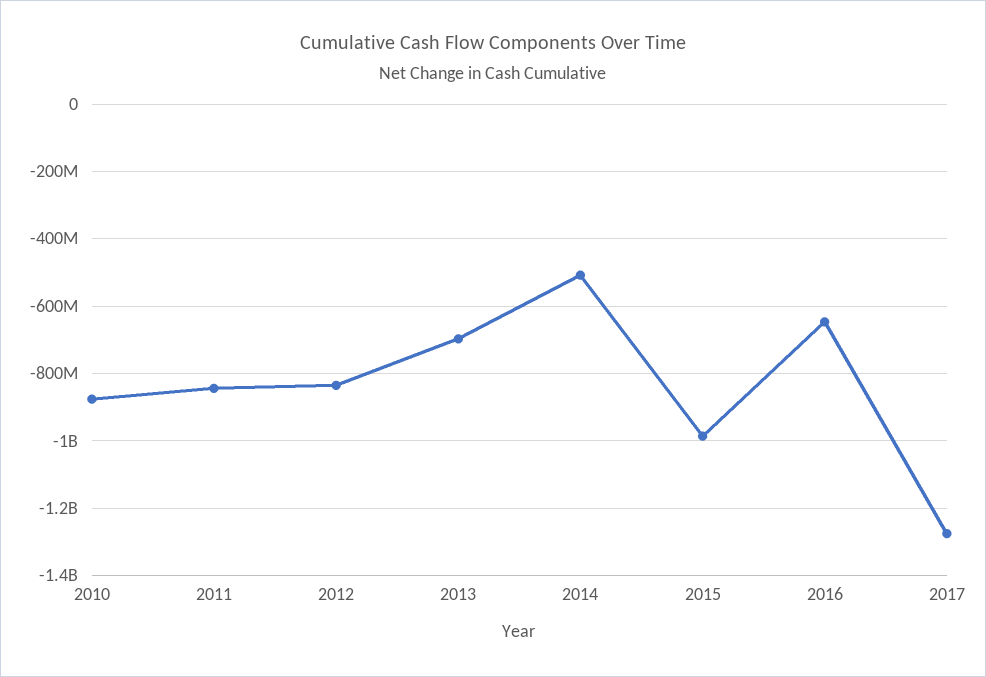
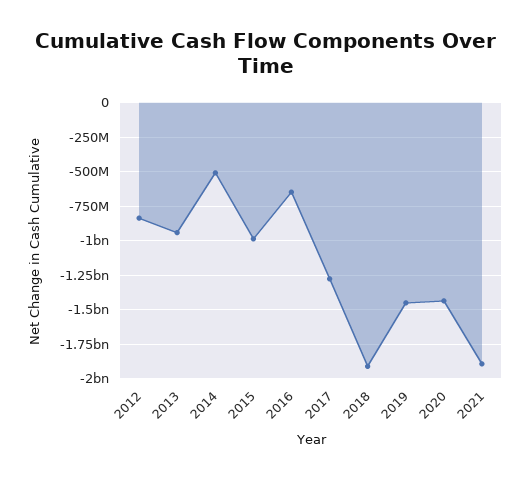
2010: -880000000 -> none
2011: -840000000 -> none
2013: -700000000 -> -950000000
2018: none -> -1900000000
2019: none -> -1450000000
2020: none -> -1450000000
2021: none -> -1900000000

